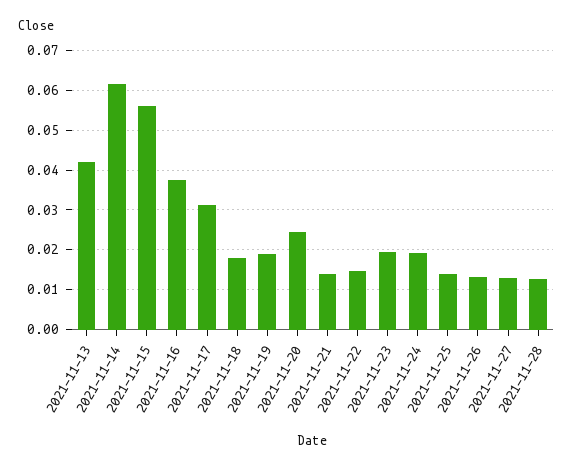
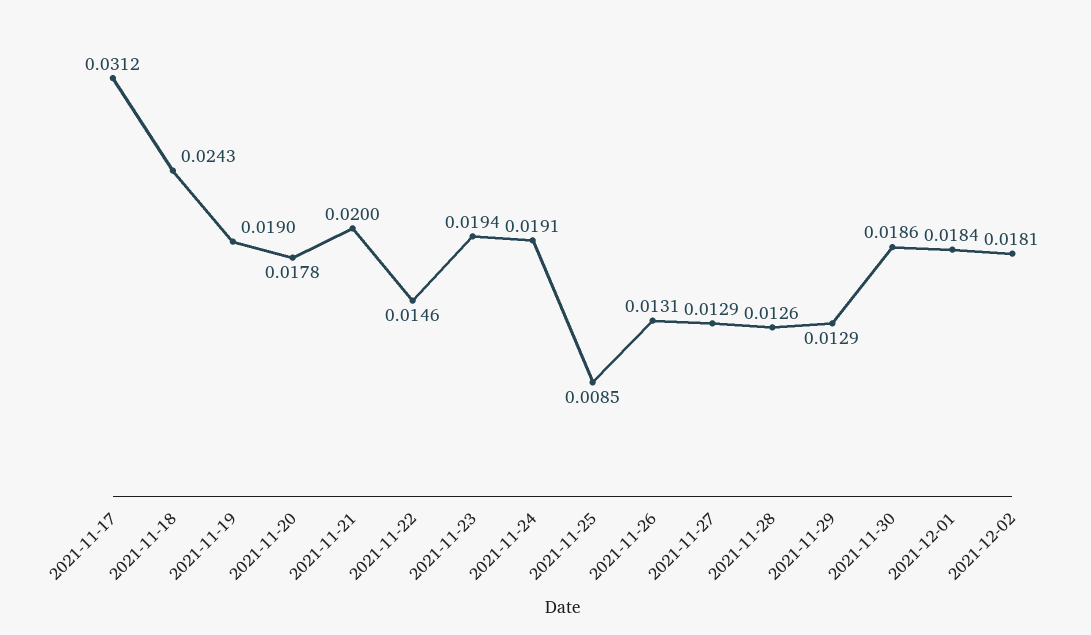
2021-11-13: 0.042 -> none
2021-11-14: 0.062 -> none
2021-11-15: 0.056 -> none
2021-11-16: 0.038 -> none
2021-11-18: 0.018 -> 0.0243
2021-11-20: 0.024 -> 0.0178
2021-11-21: 0.014 -> 0.02
2021-11-25: 0.014 -> 0.0085
2021-11-29: none -> 0.0129
2021-11-30: none -> 0.0186
2021-12-01: none -> 0.0184
2021-12-02: none -> 0.0181

